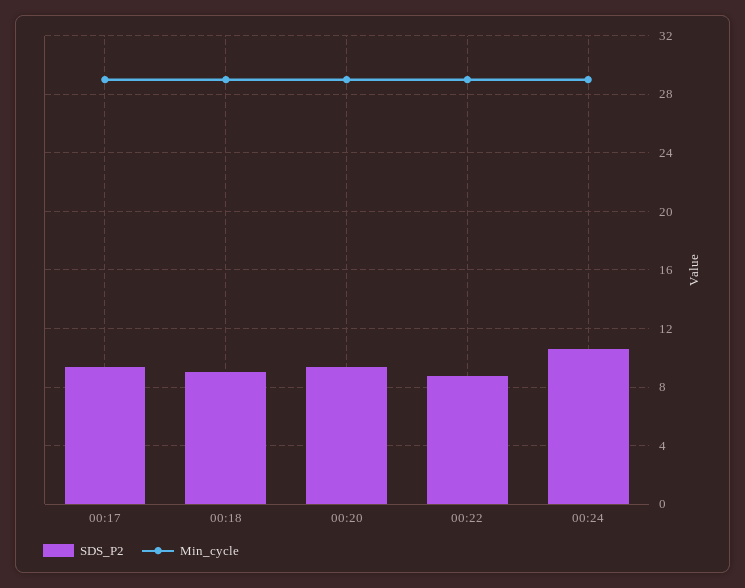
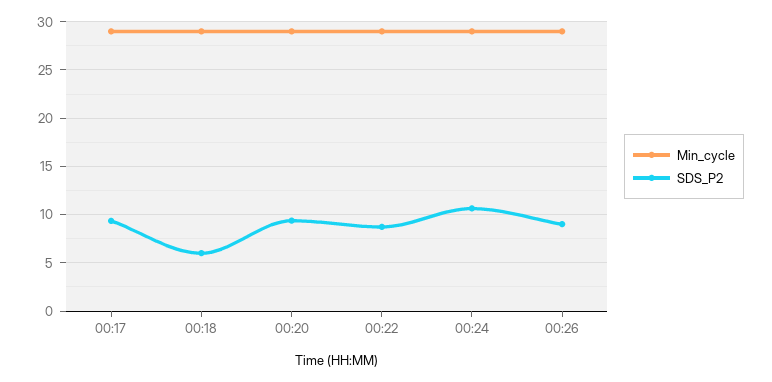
SDS_P2, 00:18: 9 -> 6
Min_cycle, 00:26: none -> 29
SDS_P2, 00:26: none -> 9

